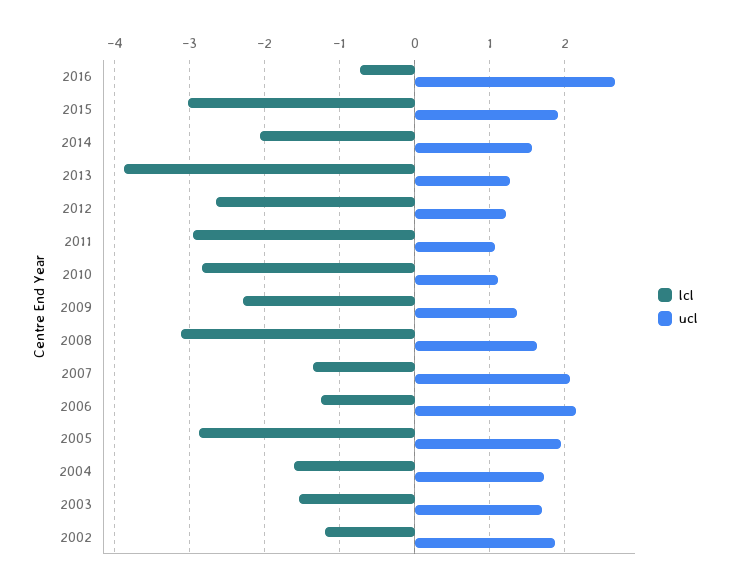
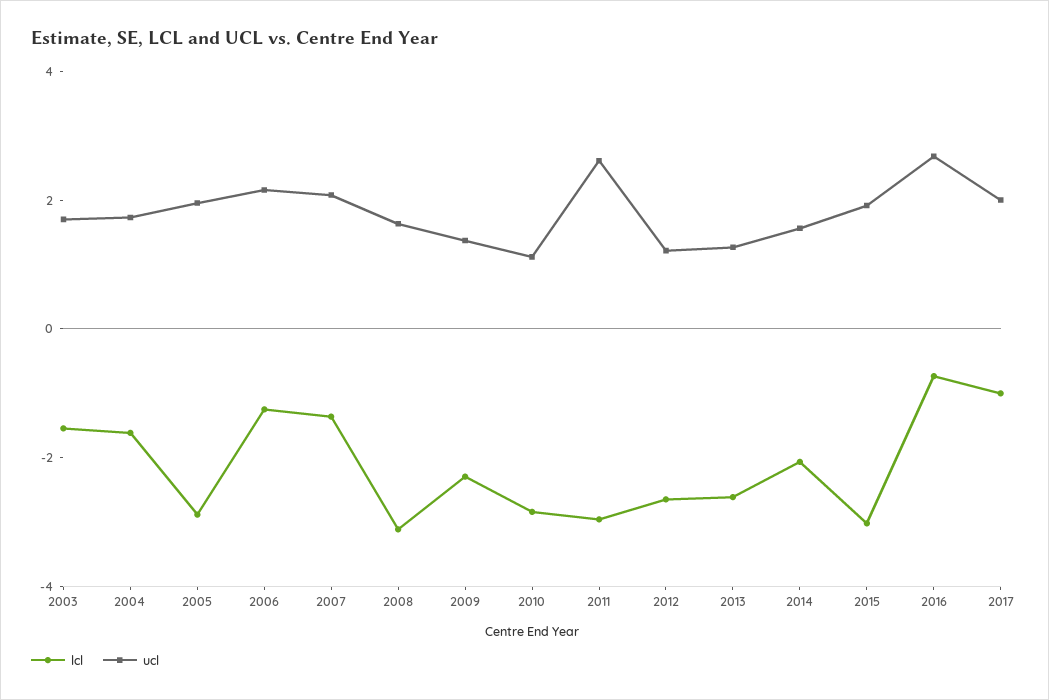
lcl, 2013: -3.9 -> -2.5
ucl, 2011: 1.1 -> 2.5
lcl, 2002: -1.2 -> none
ucl, 2002: 1.9 -> none
lcl, 2017: none -> -1
ucl, 2017: none -> 2

